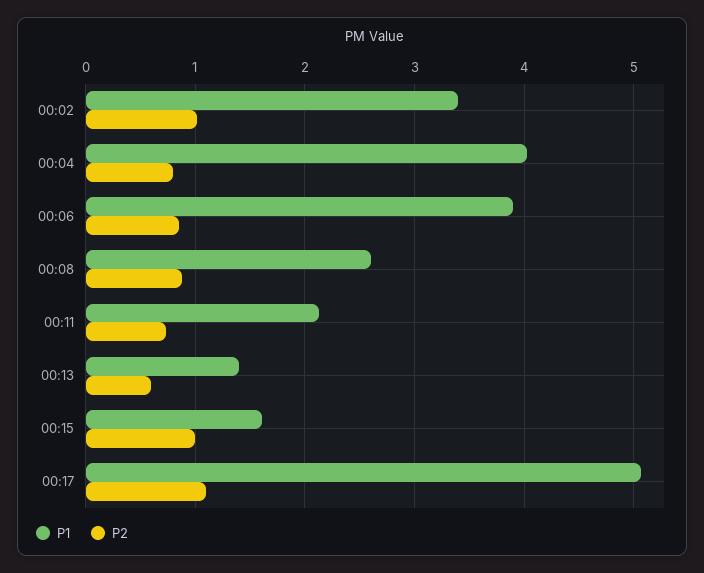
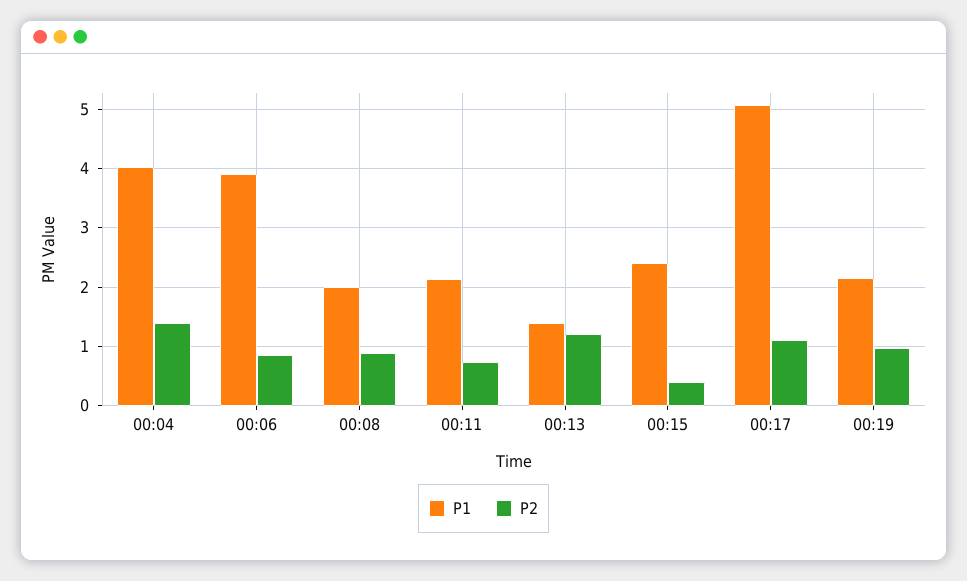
P1, 00:02: 3.4 -> none
P2, 00:02: 1 -> none
P2, 00:04: 0.8 -> 1.4
P1, 00:08: 2.6 -> 2
P2, 00:13: 0.6 -> 1.2
P1, 00:15: 1.6 -> 2.4
P2, 00:15: 1 -> 0.4
P1, 00:19: none -> 2.2
P2, 00:19: none -> 1

